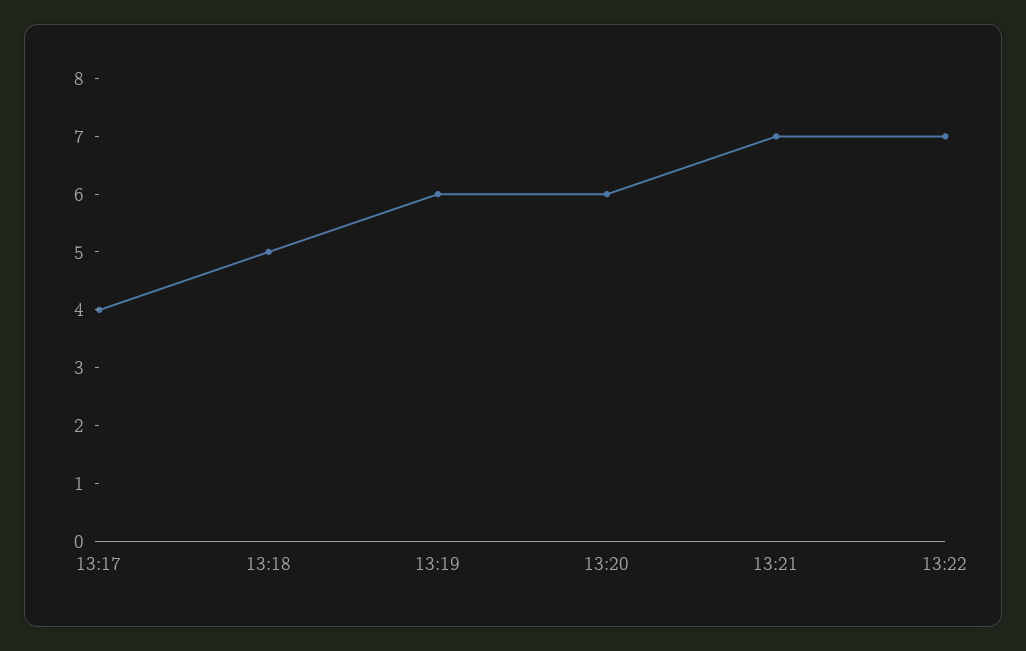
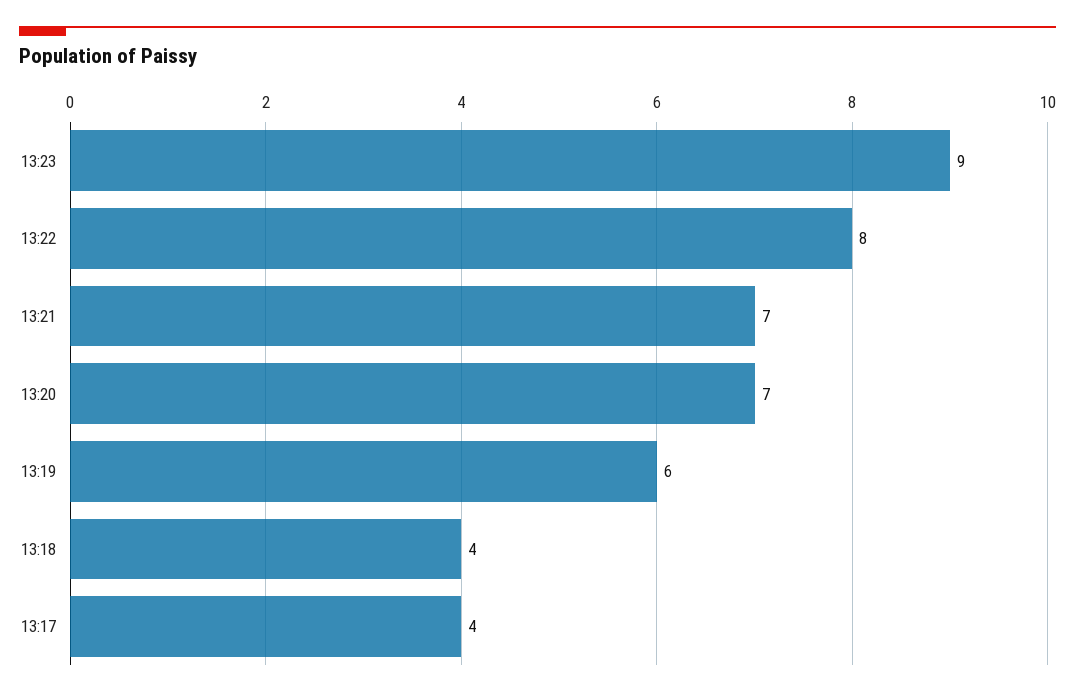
13:18: 5 -> 4
13:20: 6 -> 7
13:22: 7 -> 8
13:23: none -> 9

